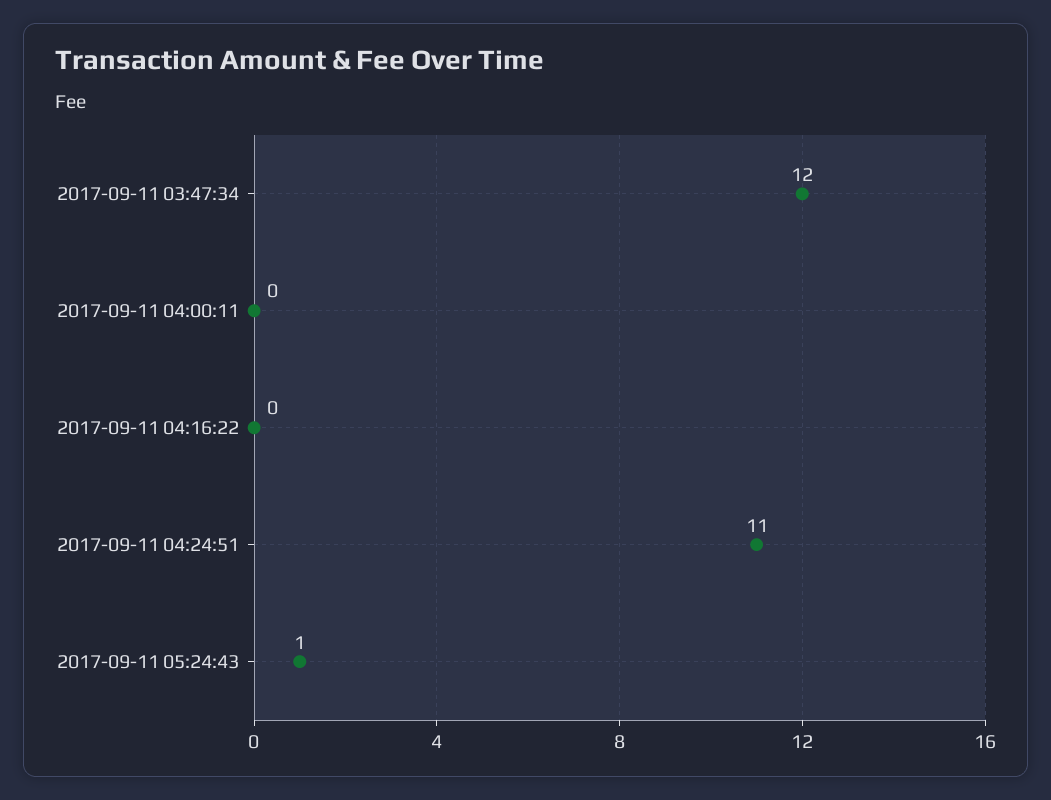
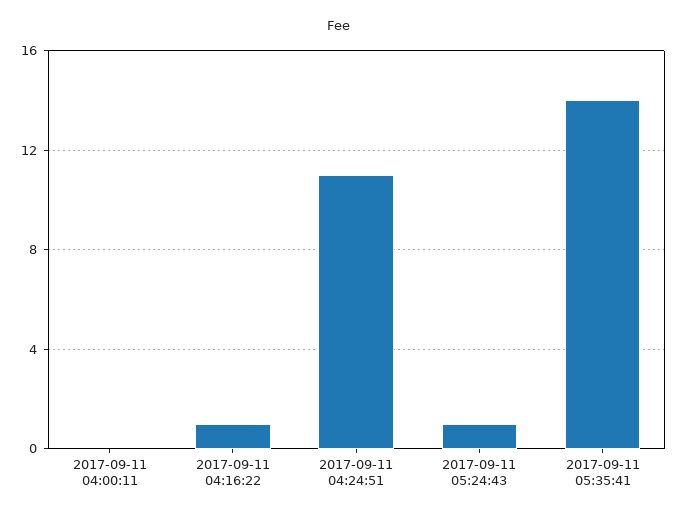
2017-09-11 03:47:34: 12 -> none
2017-09-11 04:16:22: 0 -> 1
2017-09-11 05:35:41: none -> 14

